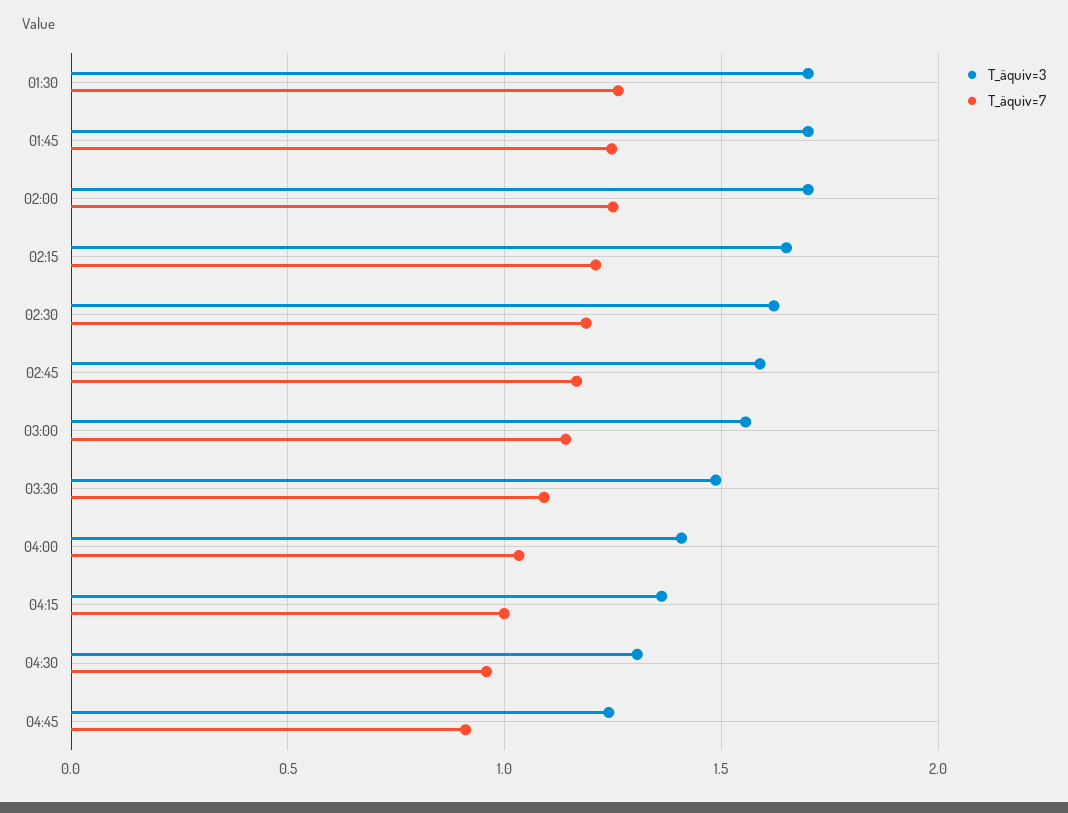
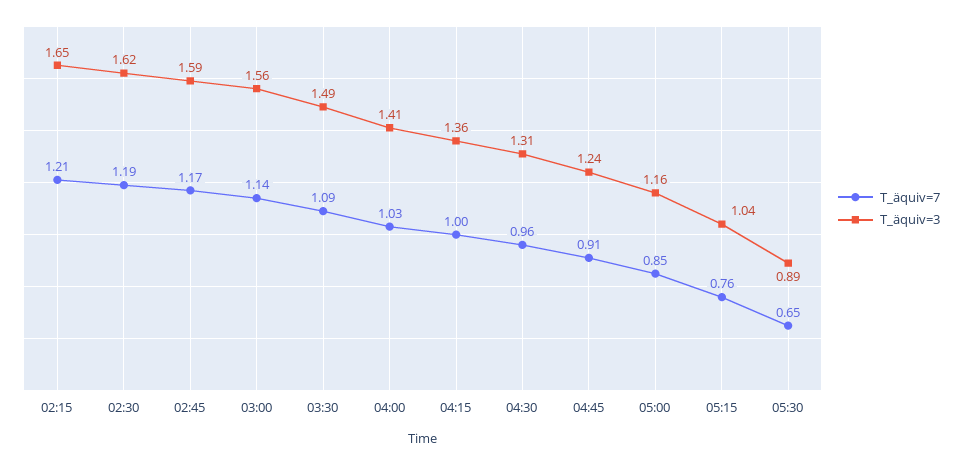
T_äquiv=3, 01:30: 1.7 -> none
T_äquiv=7, 01:30: 1.25 -> none
T_äquiv=3, 01:45: 1.7 -> none
T_äquiv=7, 01:45: 1.25 -> none
T_äquiv=3, 02:00: 1.7 -> none
T_äquiv=7, 02:00: 1.25 -> none
T_äquiv=7, 05:00: none -> 0.85
T_äquiv=3, 05:00: none -> 1.16
T_äquiv=7, 05:15: none -> 0.76
T_äquiv=3, 05:15: none -> 1.04
T_äquiv=7, 05:30: none -> 0.65
T_äquiv=3, 05:30: none -> 0.89

